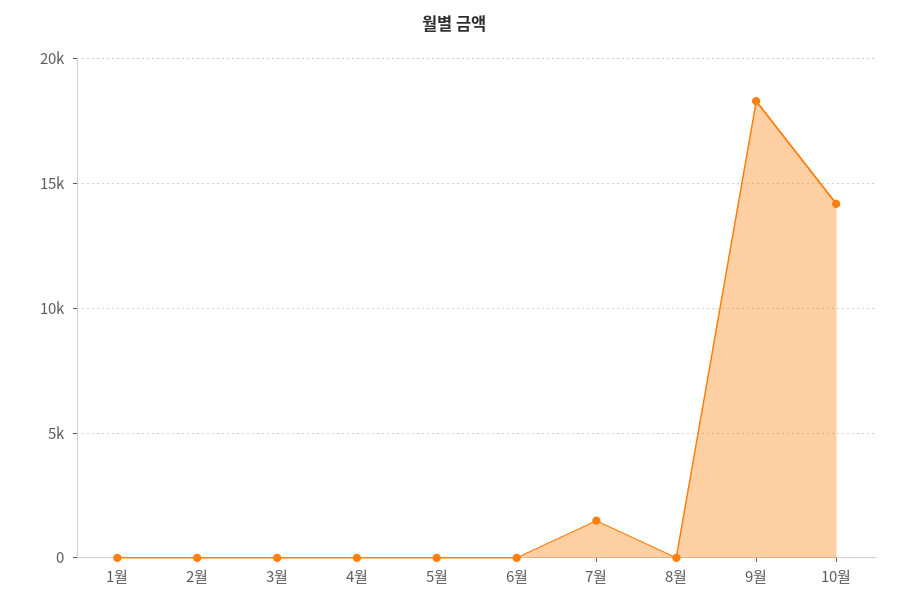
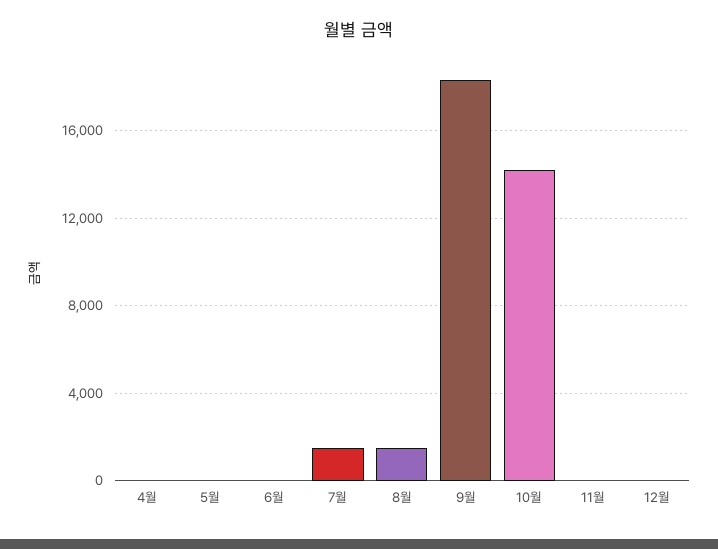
1월: 0 -> none
2월: 0 -> none
3월: 0 -> none
8월: 0 -> 1500
11월: none -> 0
12월: none -> 0

